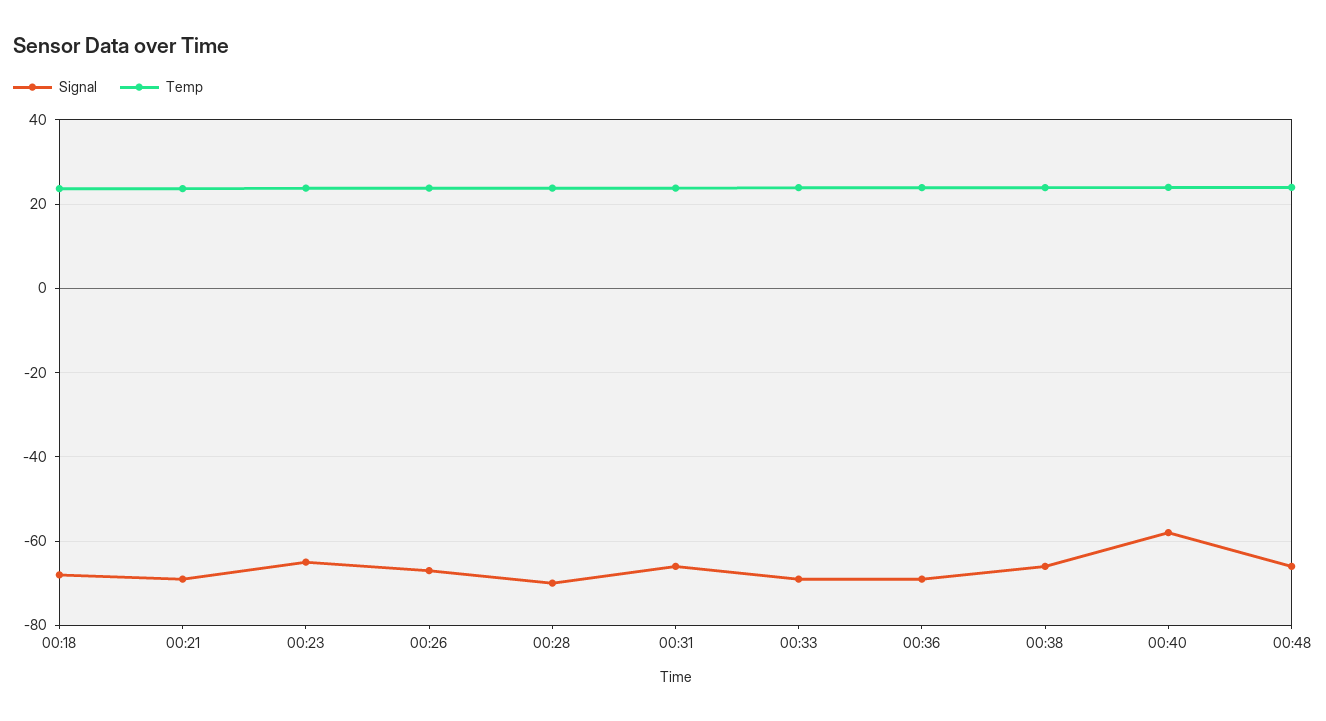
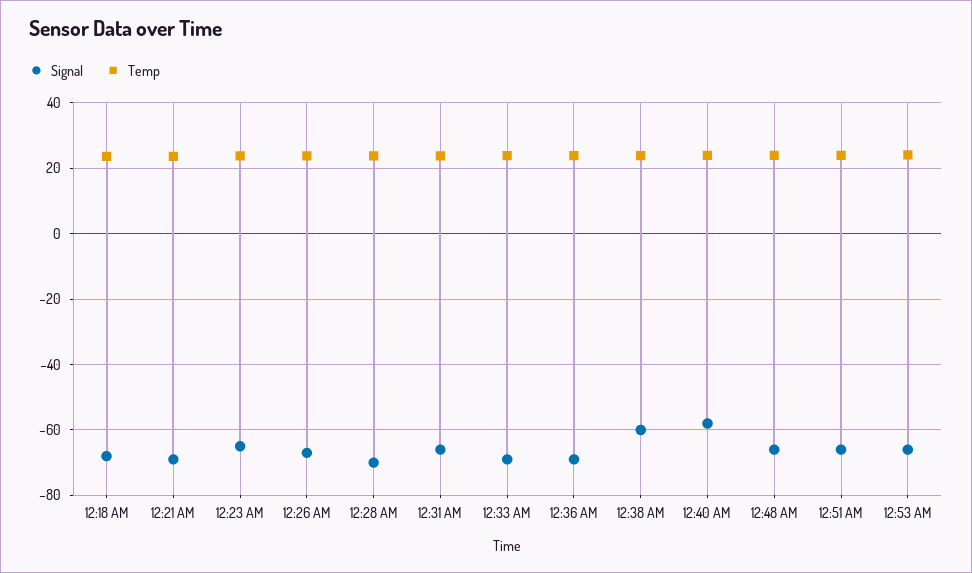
Signal, 00:38: -66 -> -60
Signal, 12:51 AM: none -> -66
Temp, 12:51 AM: none -> 24
Signal, 12:53 AM: none -> -66
Temp, 12:53 AM: none -> 24

